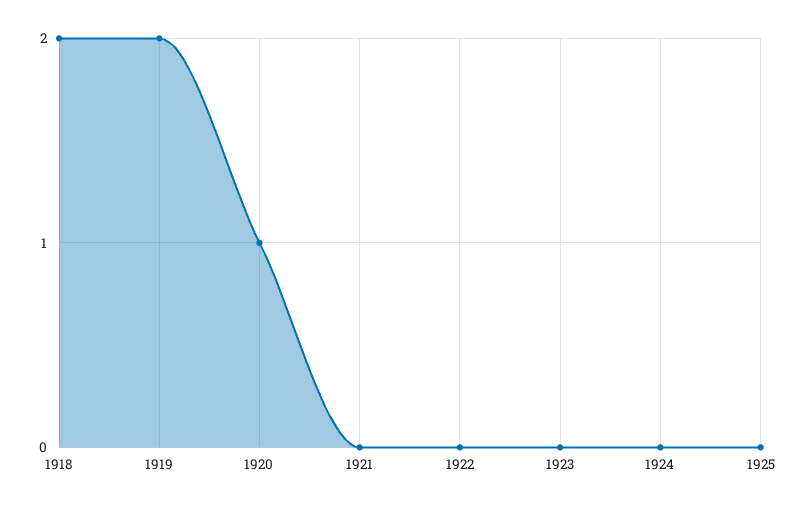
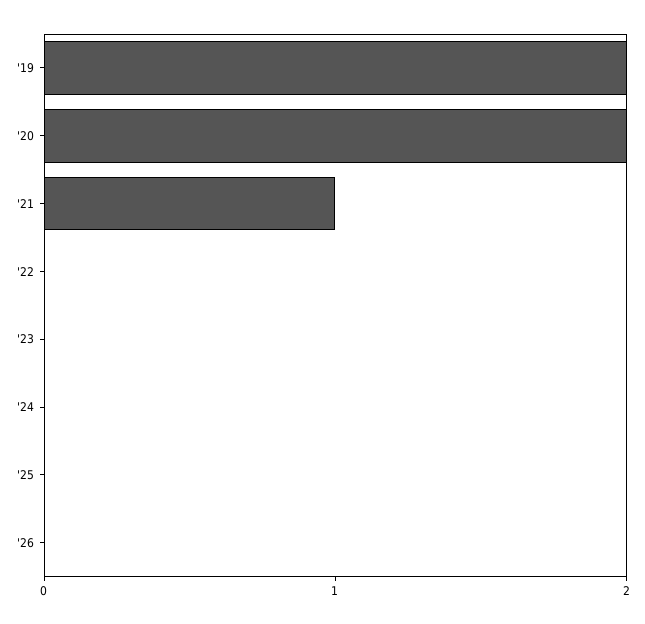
1918: 2 -> none
1920: 1 -> 2
1921: 0 -> 1
'26: none -> 0

